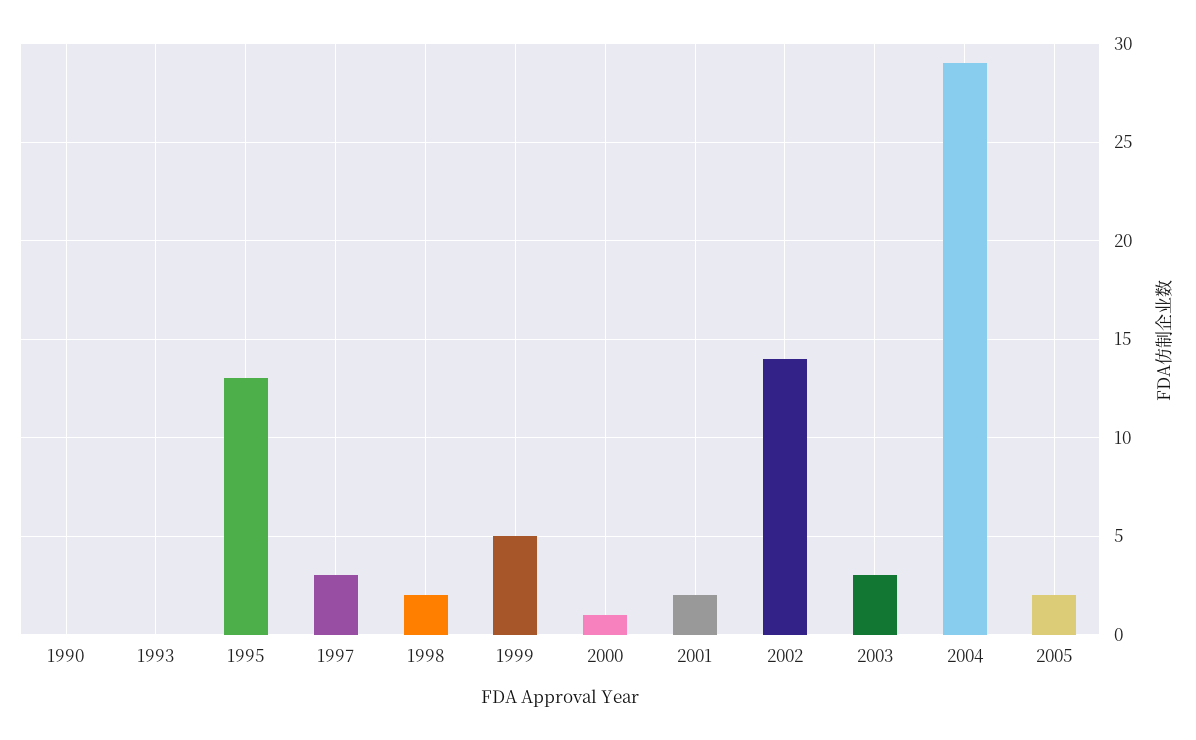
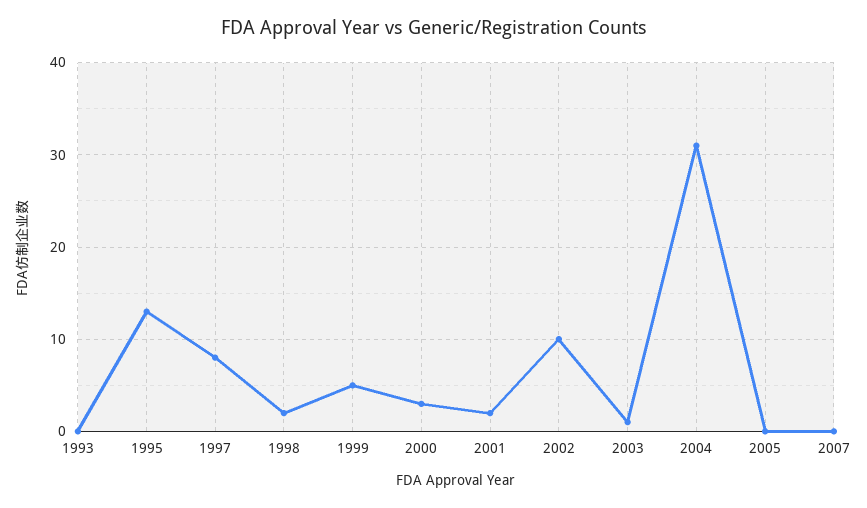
1990: 0 -> none
1997: 3 -> 8
2000: 1 -> 3
2002: 14 -> 10
2003: 3 -> 1
2004: 29 -> 31
2005: 2 -> 0
2007: none -> 0

